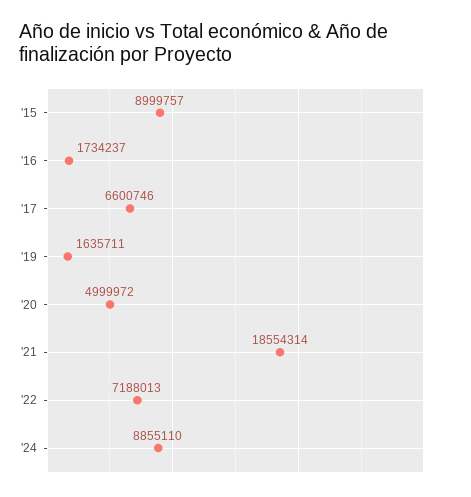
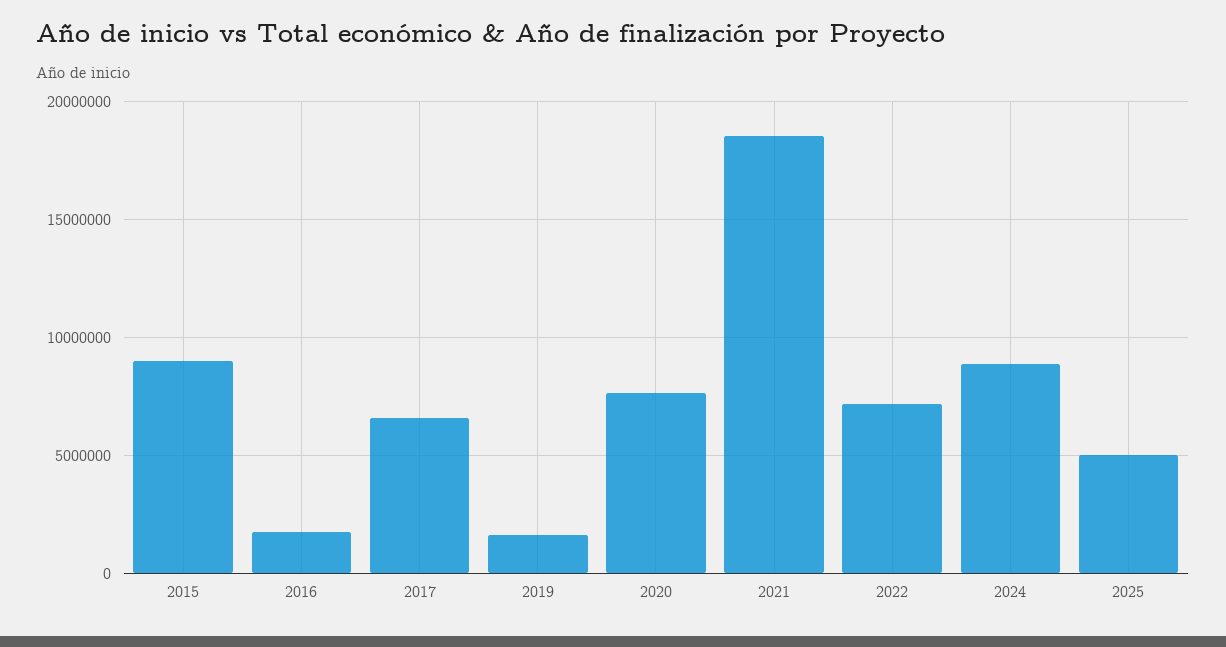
'20: 4999972 -> 7500000
2025: none -> 5000000

